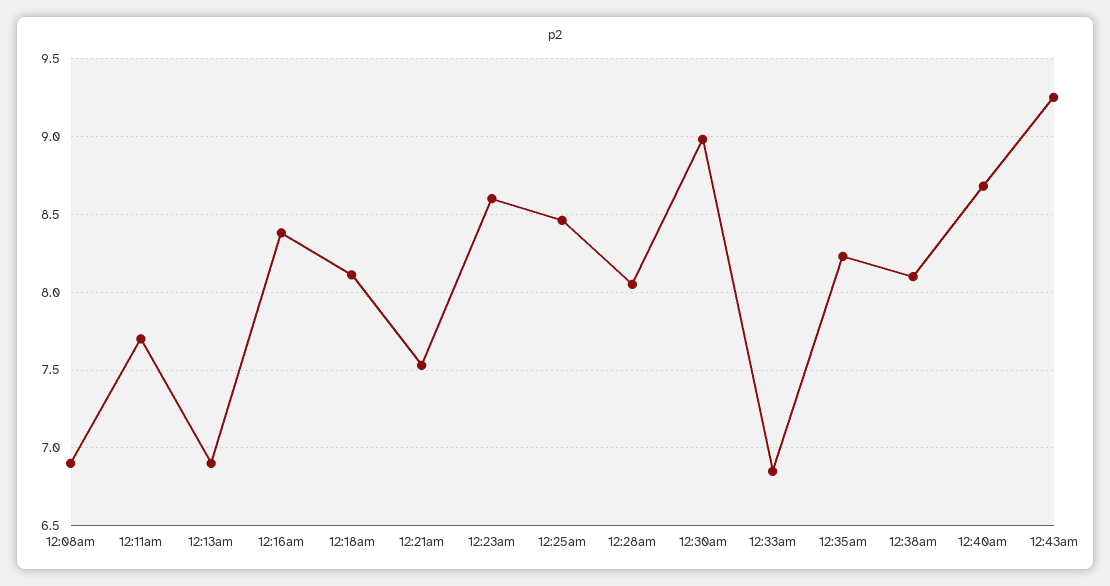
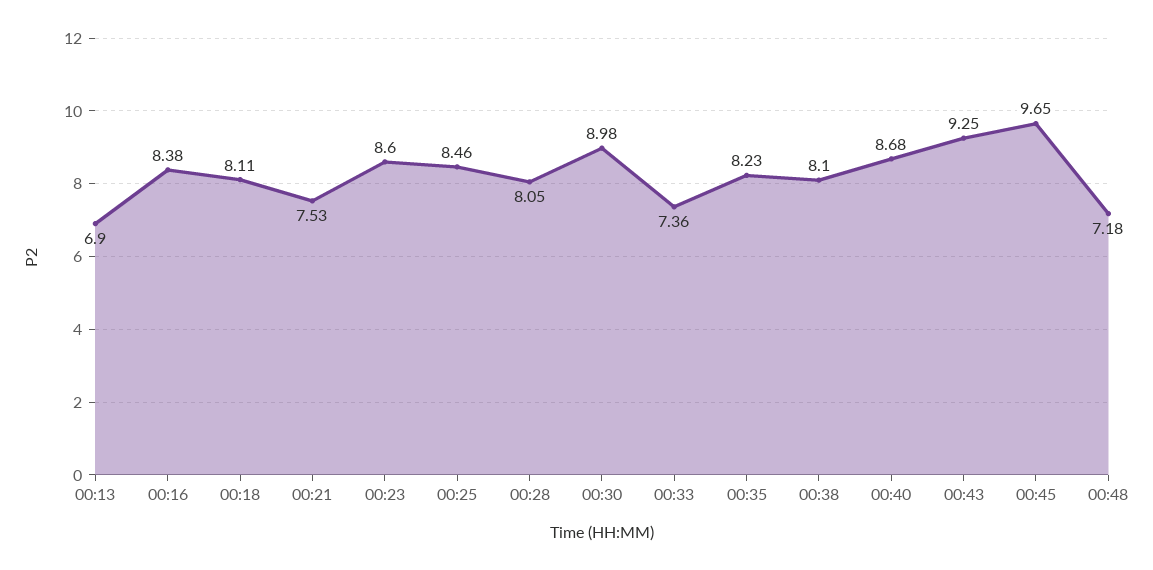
12:08am: 6.9 -> none
12:11am: 7.7 -> none
12:33am: 6.85 -> 7.36
00:45: none -> 9.65
00:48: none -> 7.18

